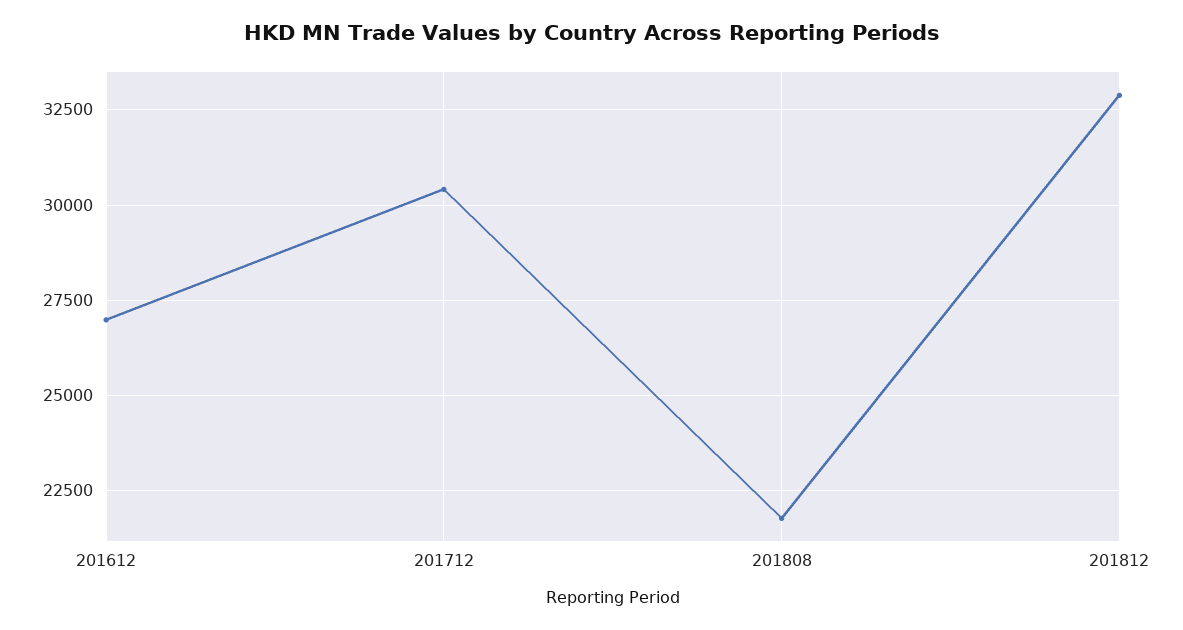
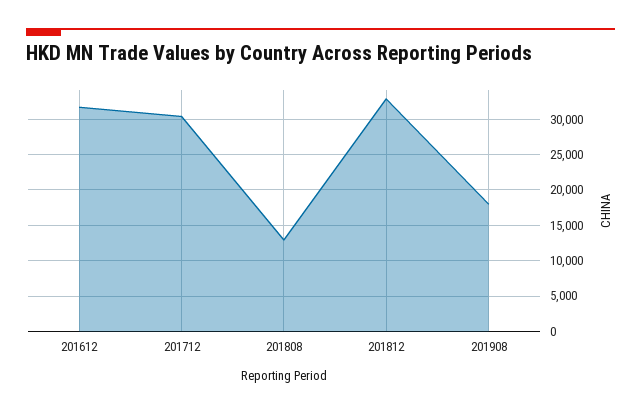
201612: 27000 -> 32000
201808: 21750 -> 13000
201908: none -> 18000

